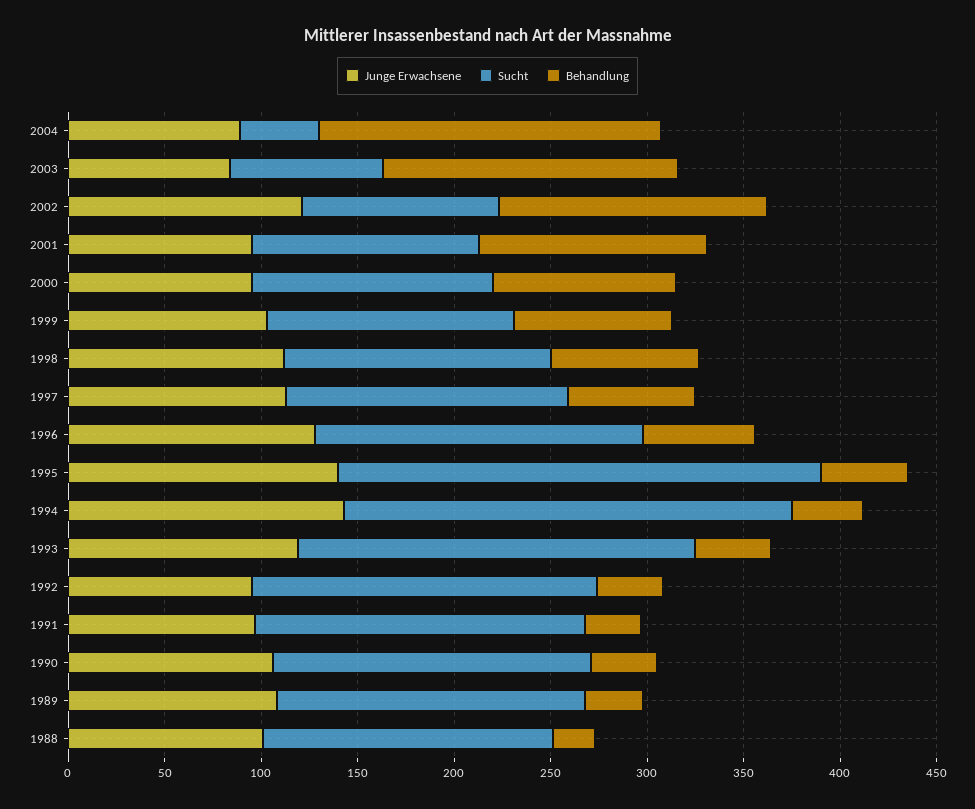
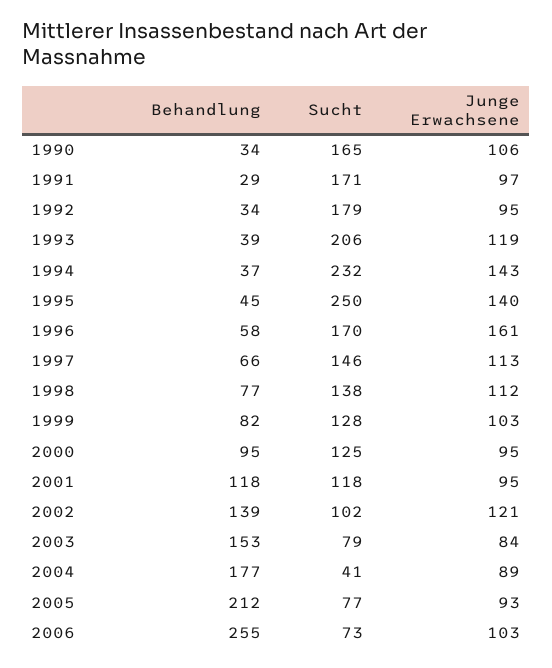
Junge Erwachsene, 1996: 130 -> 161
Junge Erwachsene, 1989: 110 -> none
Sucht, 1989: 160 -> none
Behandlung, 1989: 30 -> none
Junge Erwachsene, 1988: 100 -> none
Sucht, 1988: 150 -> none
Behandlung, 1988: 20 -> none
Behandlung, 2005: none -> 212
Sucht, 2005: none -> 77
Junge Erwachsene, 2005: none -> 93
Behandlung, 2006: none -> 255
Sucht, 2006: none -> 73
Junge Erwachsene, 2006: none -> 103

